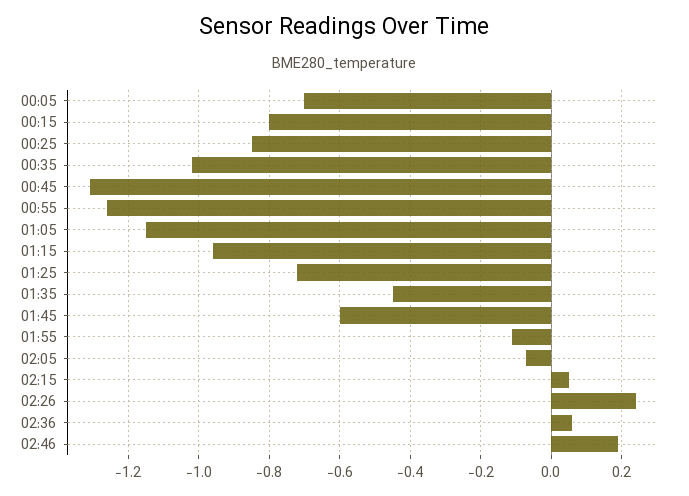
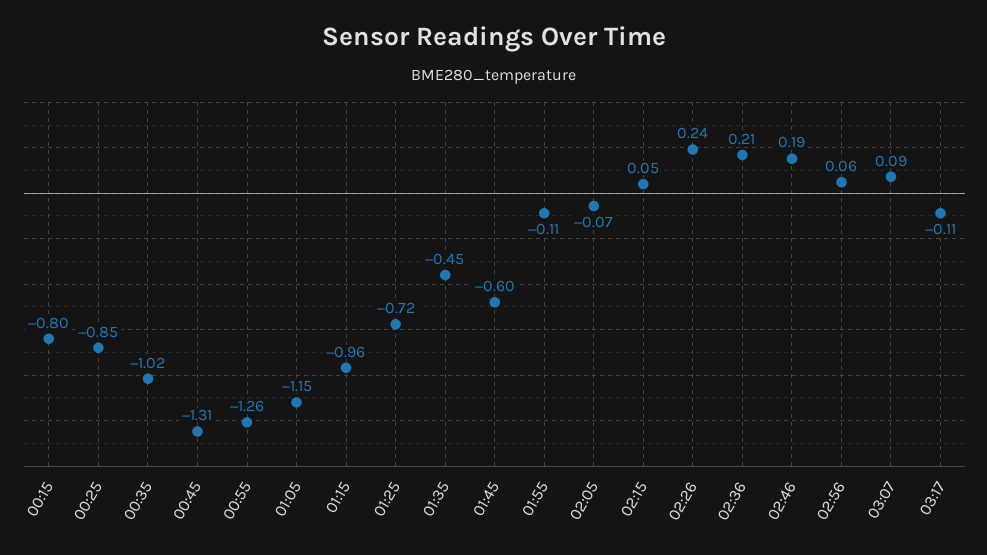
00:05: -0.7 -> none
02:36: 0.05 -> 0.21
02:56: none -> 0.06
03:07: none -> 0.09
03:17: none -> -0.11

